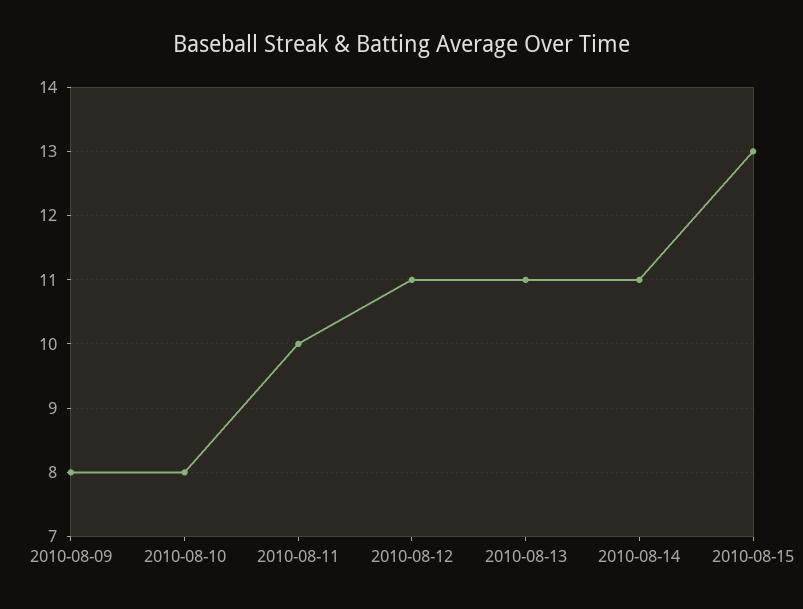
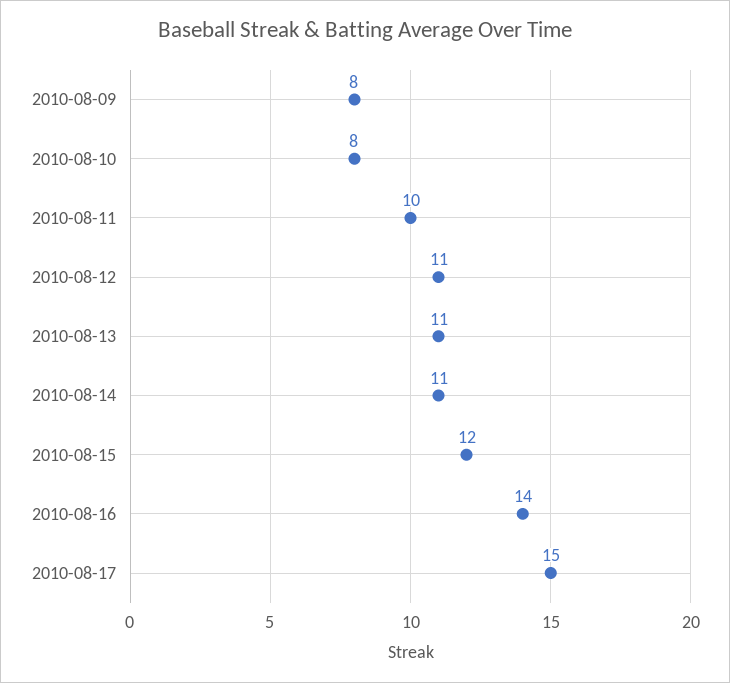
2010-08-15: 13 -> 12
2010-08-16: none -> 14
2010-08-17: none -> 15

